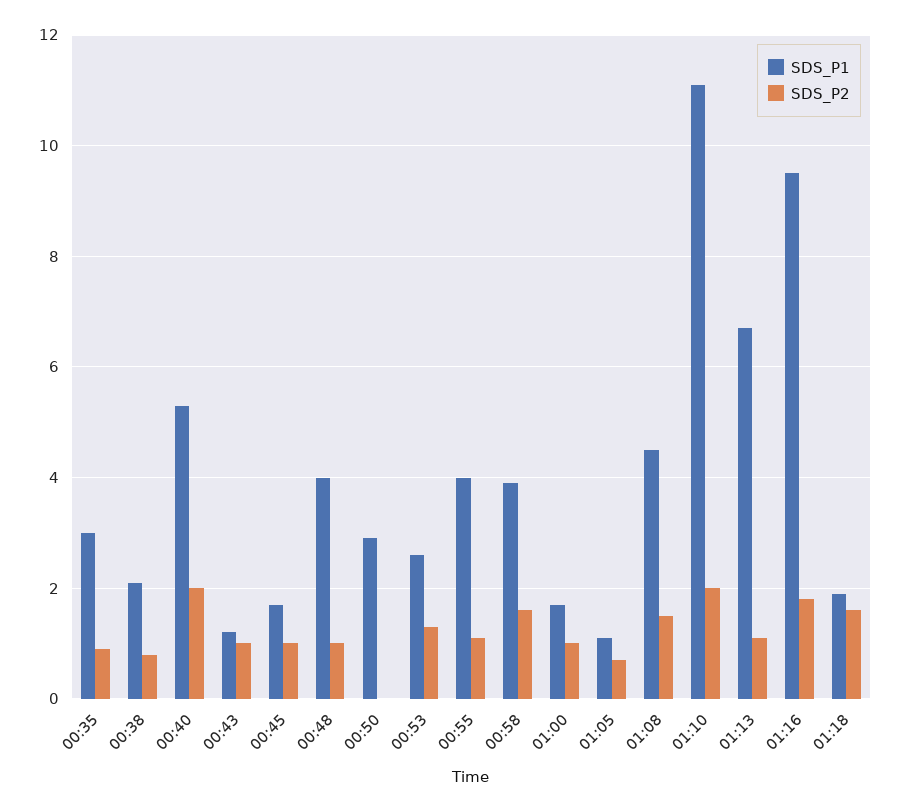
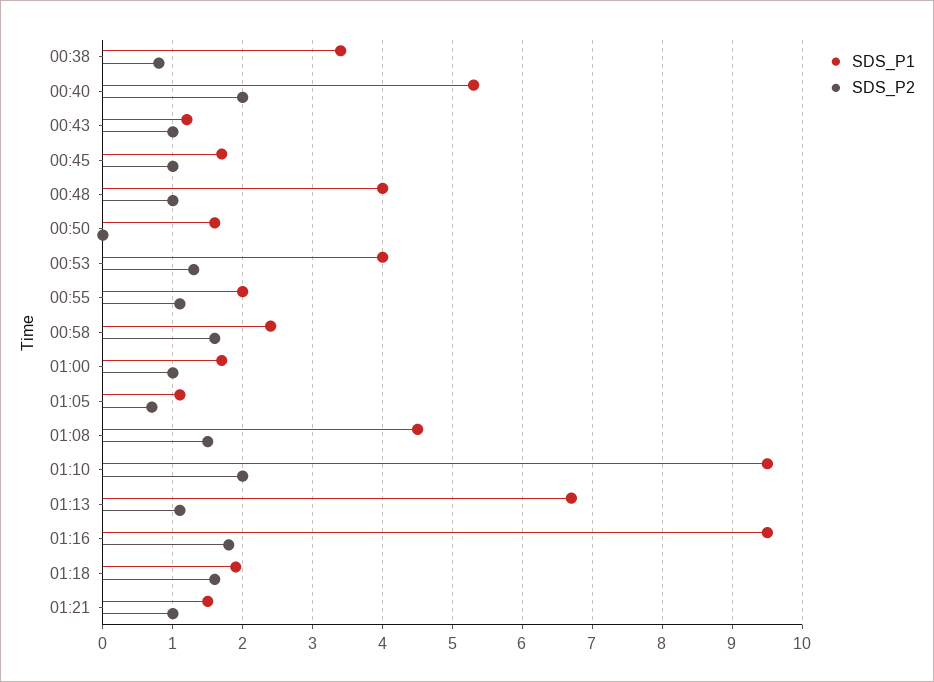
SDS_P1, 00:35: 3 -> none
SDS_P2, 00:35: 1 -> none
SDS_P1, 00:38: 2 -> 3.4
SDS_P1, 00:50: 3 -> 1.6
SDS_P1, 00:53: 2.5 -> 4
SDS_P1, 00:55: 4 -> 2
SDS_P1, 00:58: 4 -> 2.4
SDS_P1, 01:10: 11 -> 9.5
SDS_P1, 01:21: none -> 1.5
SDS_P2, 01:21: none -> 1

